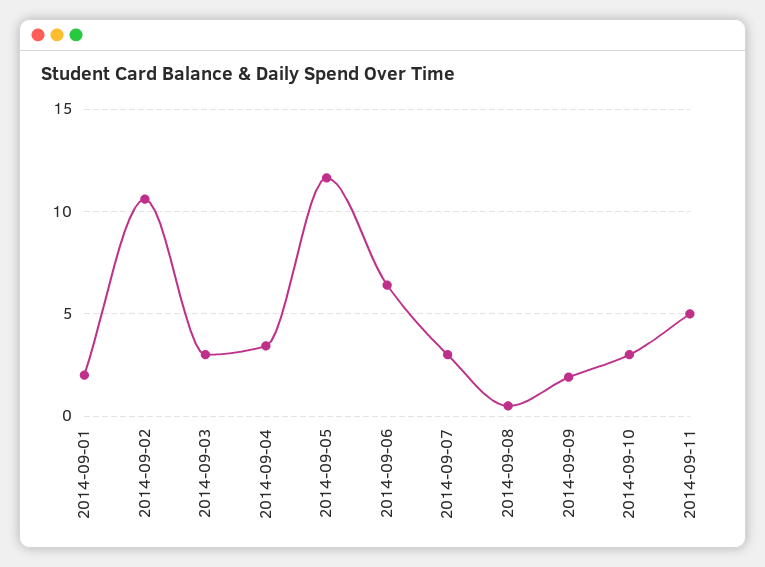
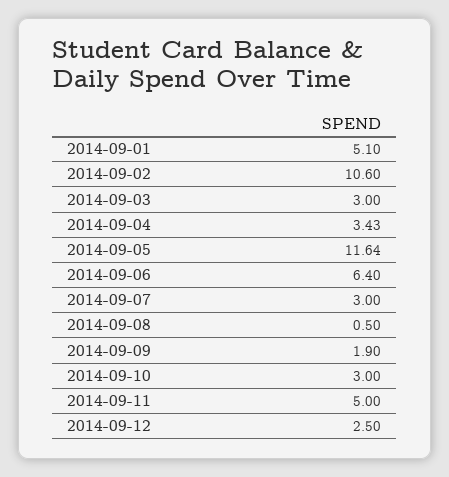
2014-09-01: 2 -> 5.1
2014-09-12: none -> 2.5

